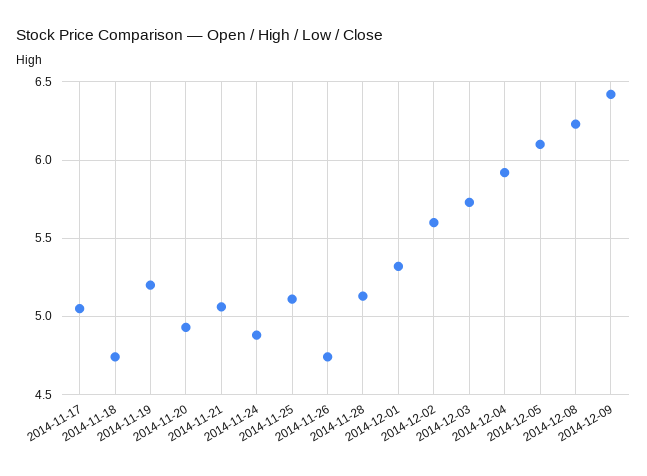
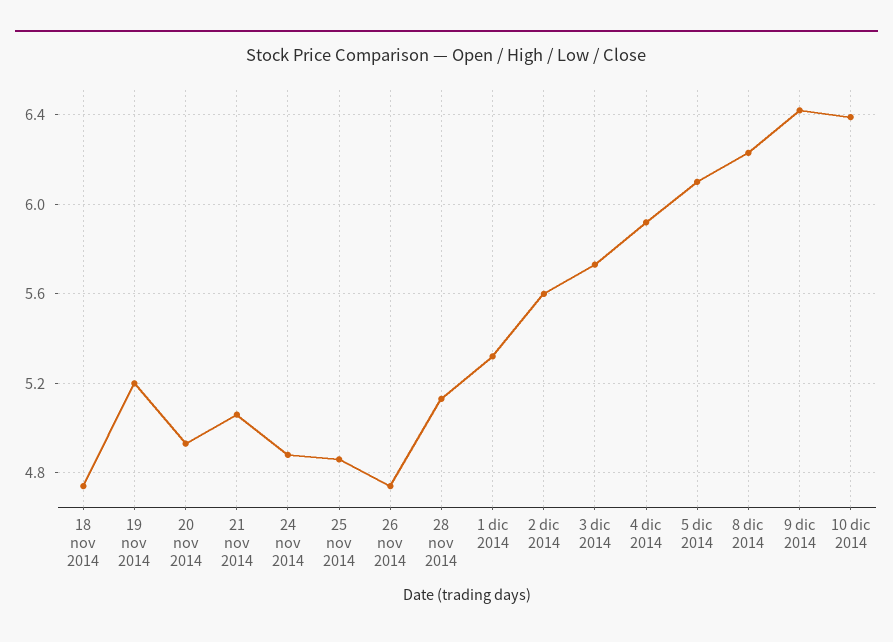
2014-11-17: 5.05 -> none
2014-11-25: 5.1 -> 4.85
10 dic 2014: none -> 6.4

